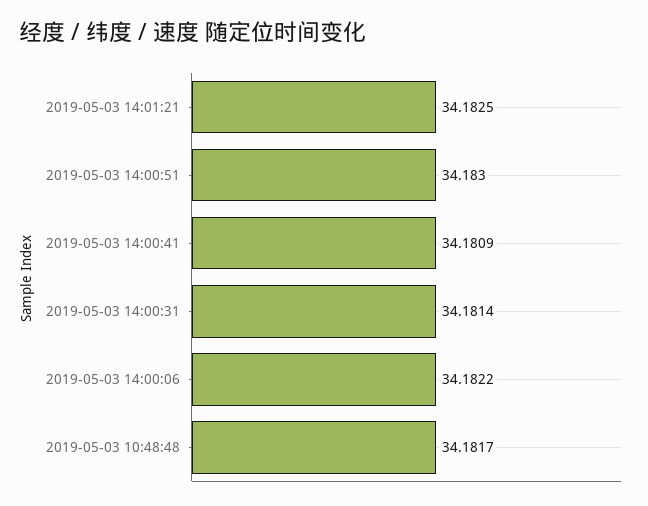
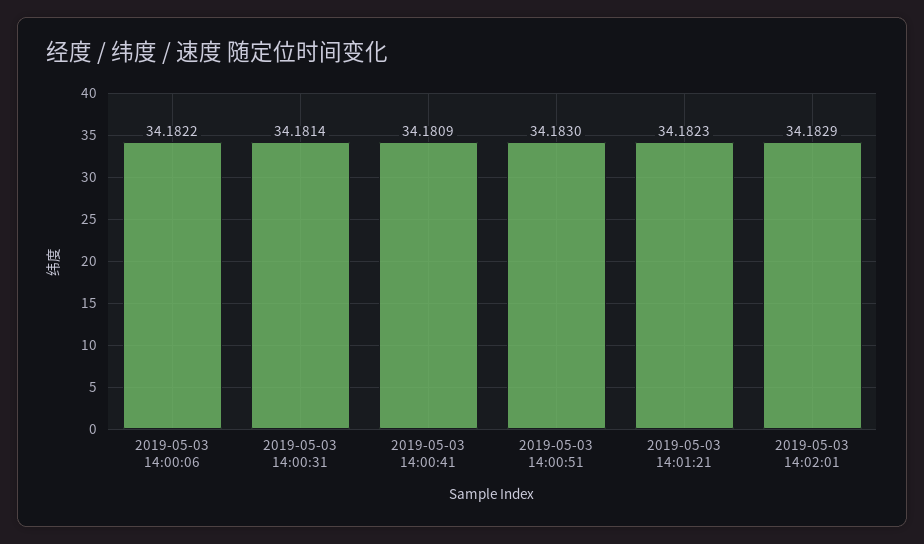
2019-05-03 14:01:21: 34.1825 -> 34.1823
2019-05-03 10:48:48: 34.1817 -> none
2019-05-03 14:02:01: none -> 34.1829

